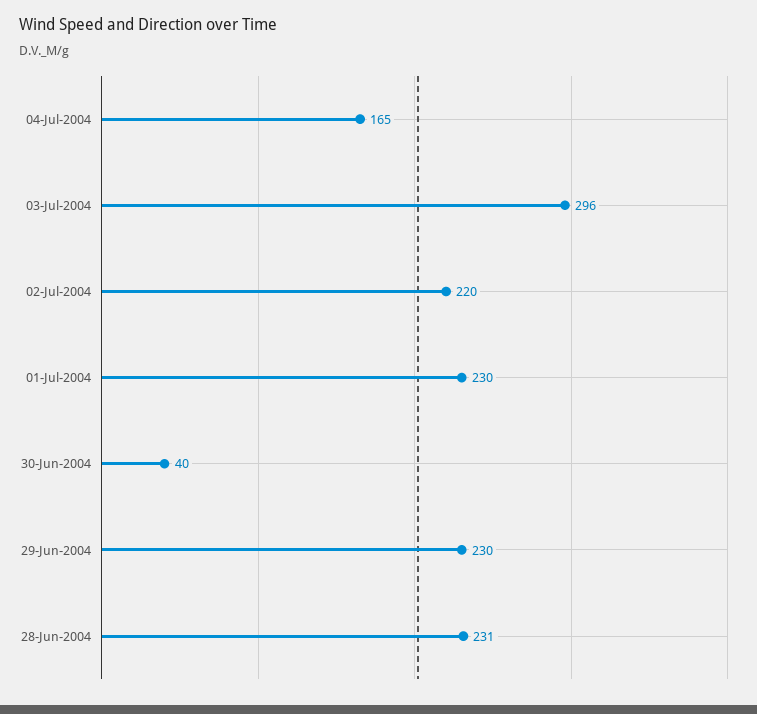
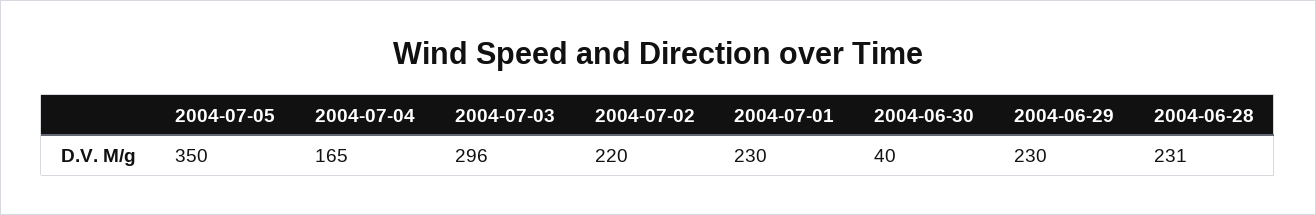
2004-07-05: none -> 350

